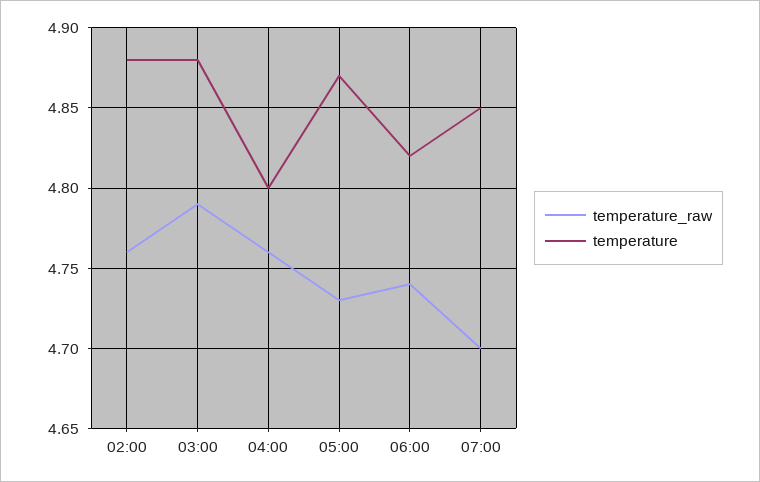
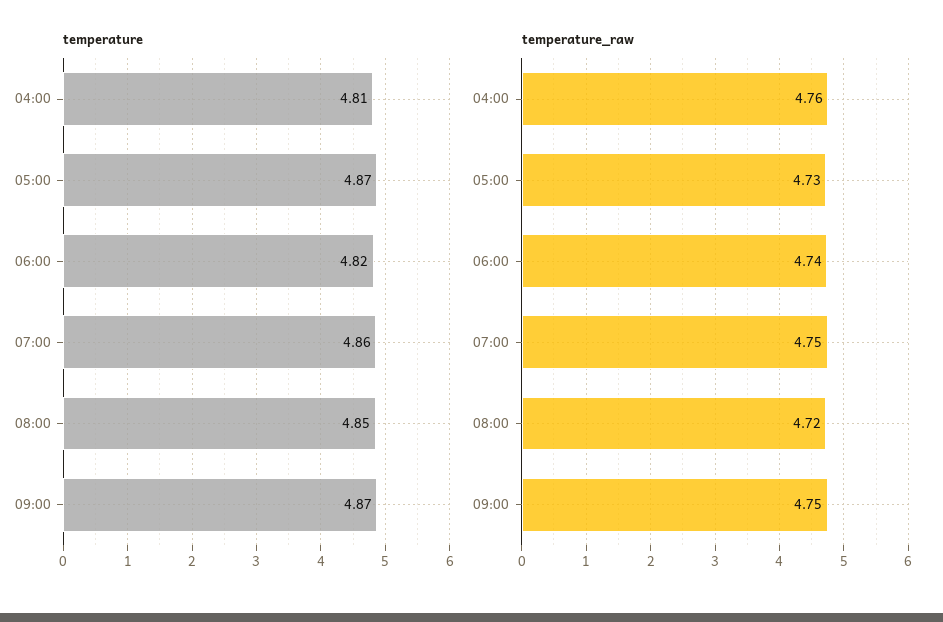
temperature_raw, 02:00: 4.76 -> none
temperature, 02:00: 4.88 -> none
temperature_raw, 03:00: 4.79 -> none
temperature, 03:00: 4.88 -> none
temperature, 04:00: 4.8 -> 4.81
temperature_raw, 07:00: 4.7 -> 4.75
temperature, 07:00: 4.85 -> 4.86
temperature, 08:00: none -> 4.85
temperature, 09:00: none -> 4.87
temperature_raw, 08:00: none -> 4.72
temperature_raw, 09:00: none -> 4.75

